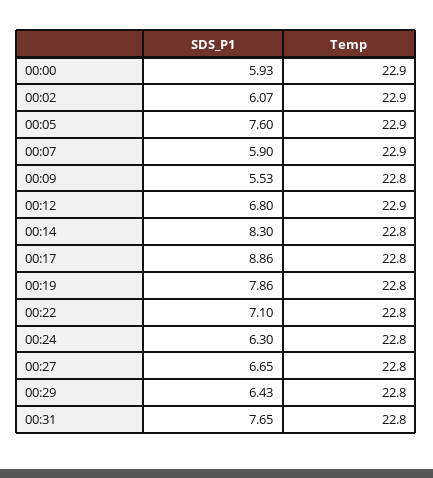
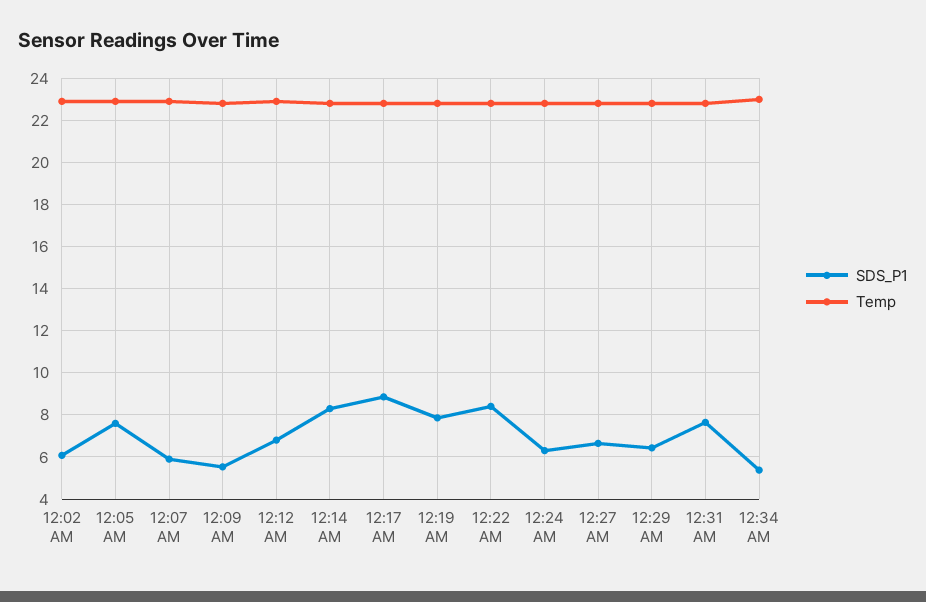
SDS_P1, 00:00: 5.93 -> none
Temp, 00:00: 22.9 -> none
SDS_P1, 00:22: 7.1 -> 8.5
SDS_P1, 12:34 AM: none -> 5.5
Temp, 12:34 AM: none -> 23

